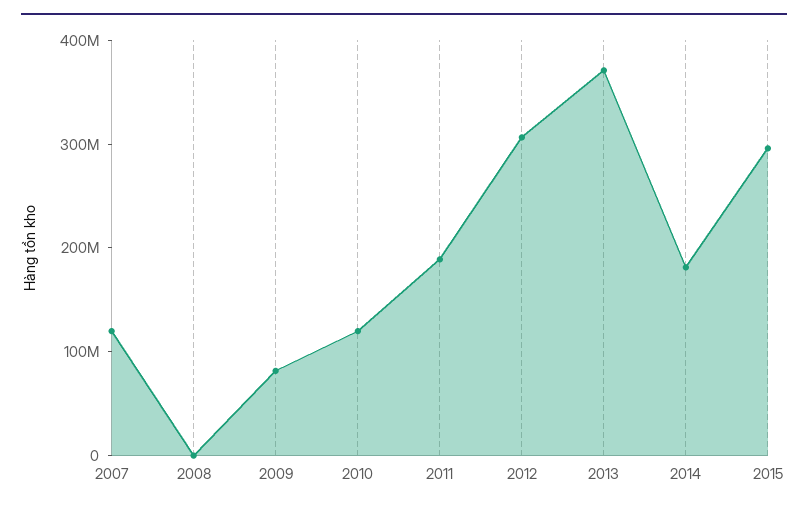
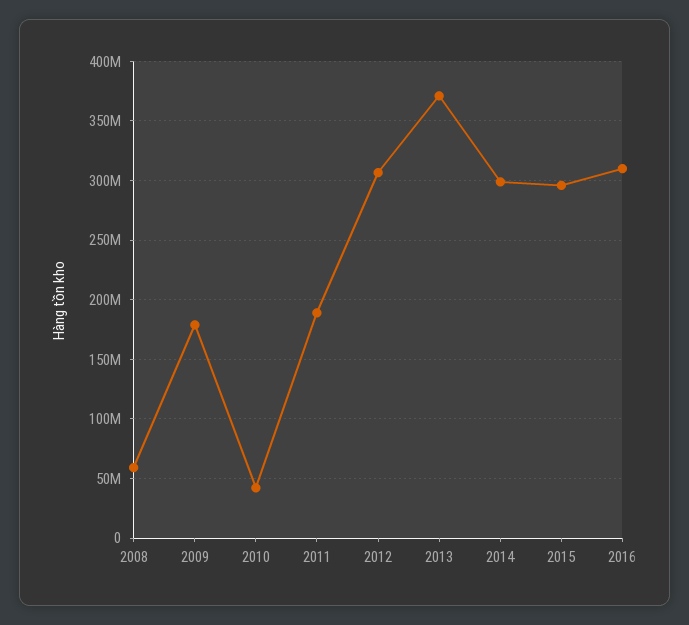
2007: 120000000 -> none
2008: 0 -> 60000000
2009: 80000000 -> 180000000
2010: 120000000 -> 40000000
2014: 180000000 -> 300000000
2016: none -> 310000000

